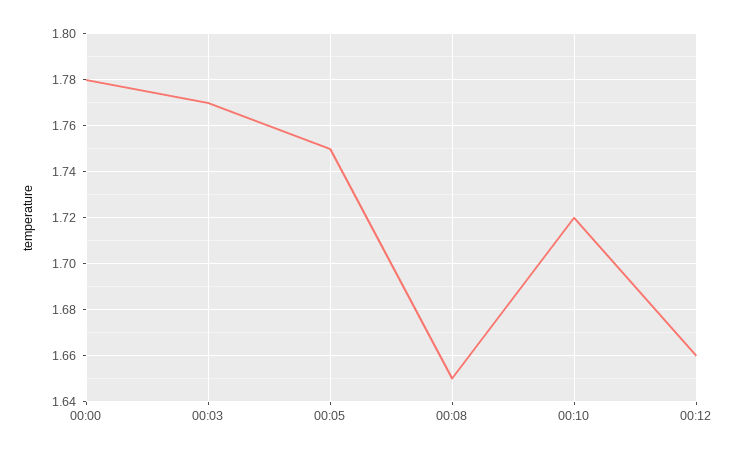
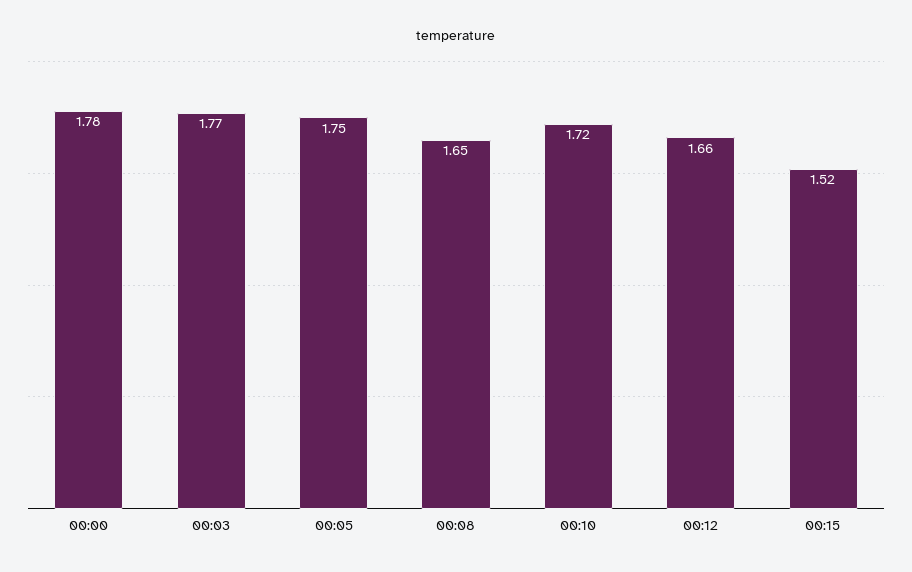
00:15: none -> 1.52

